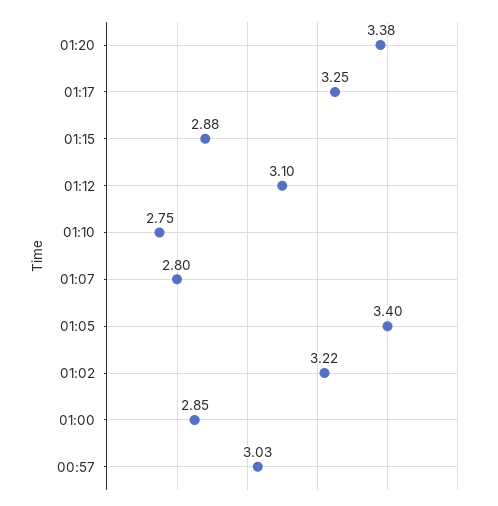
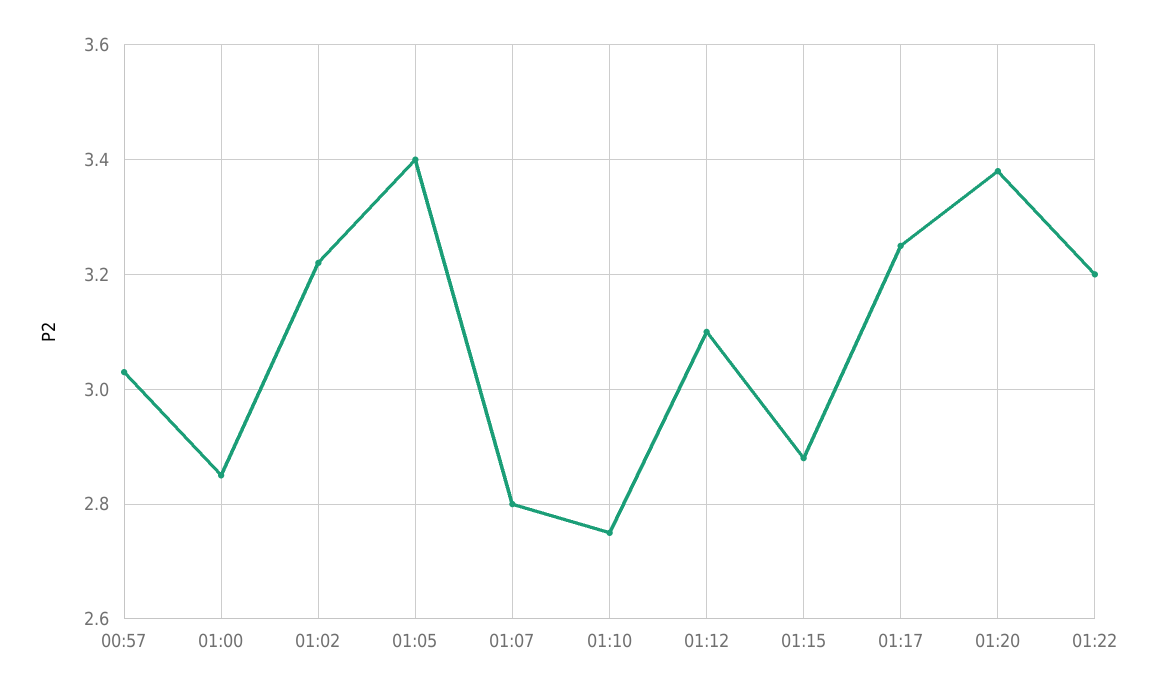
01:22: none -> 3.2

